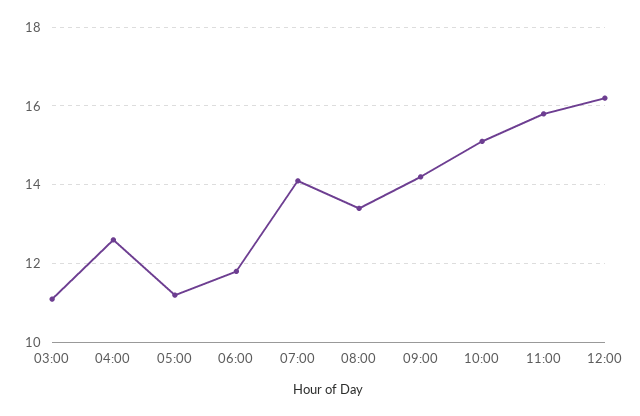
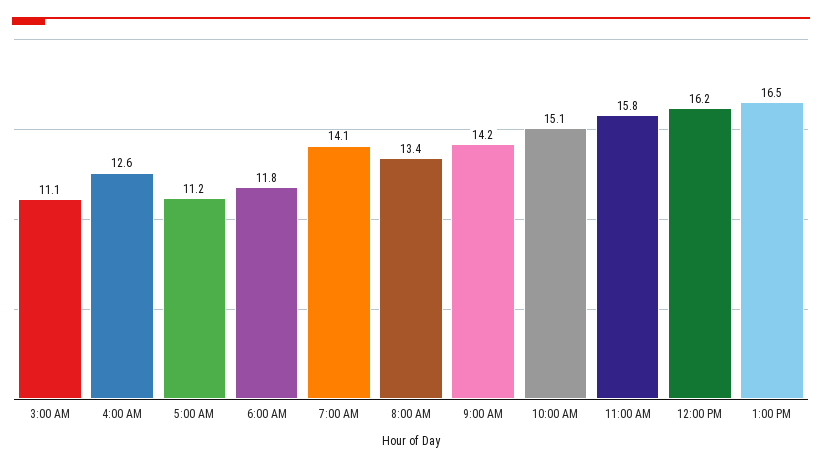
1:00 PM: none -> 16.5

